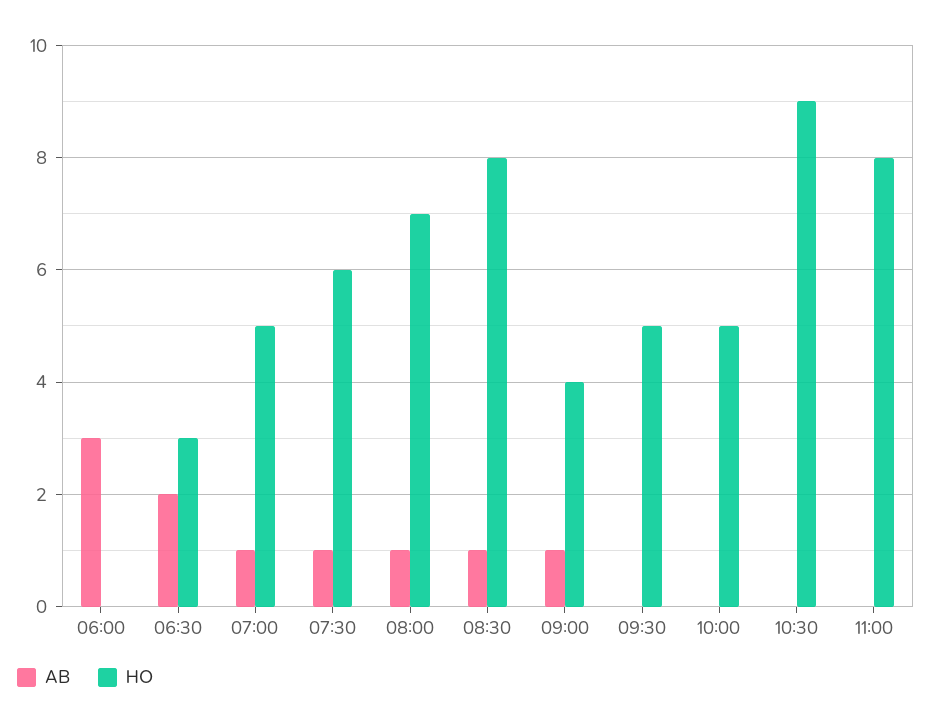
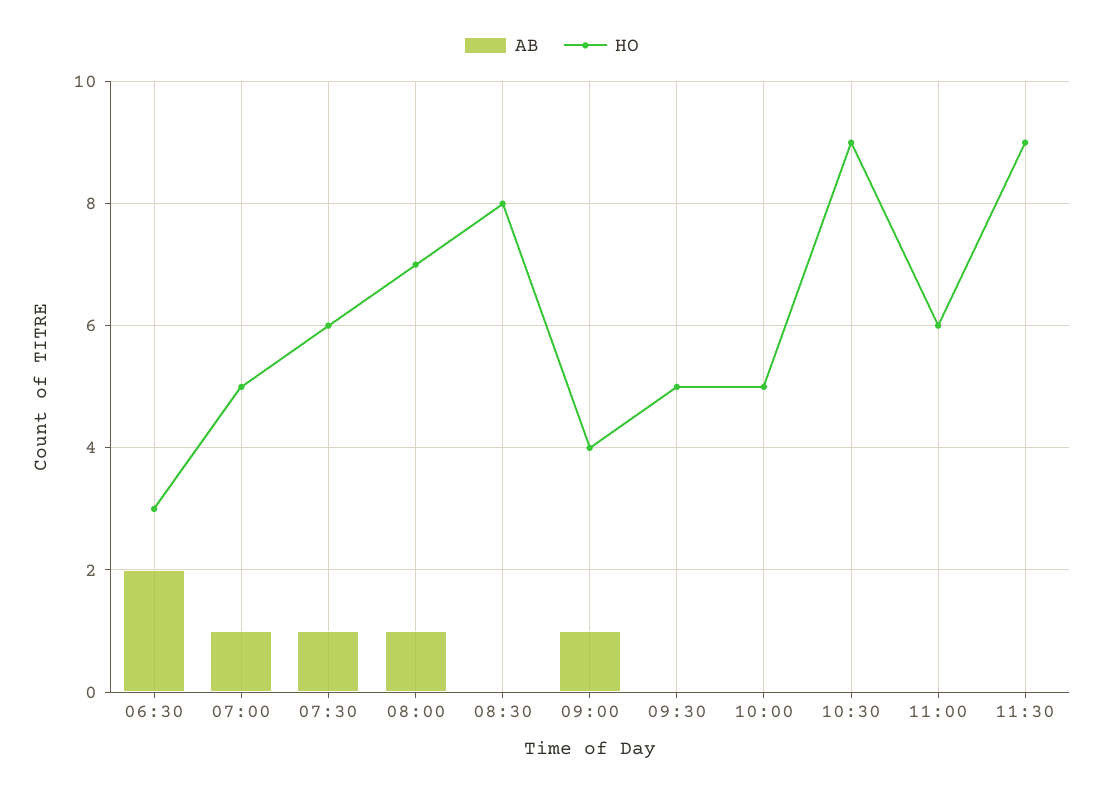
AB, 06:00: 3 -> none
HO, 06:00: 0 -> none
AB, 08:30: 1 -> 0
HO, 11:00: 8 -> 6
AB, 11:30: none -> 0
HO, 11:30: none -> 9

